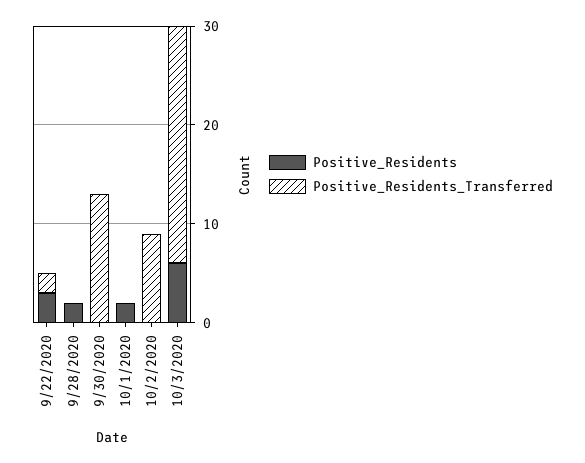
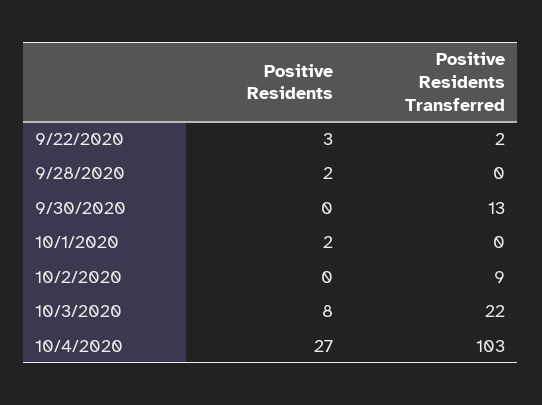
Positive_Residents, 10/3/2020: 6 -> 8
Positive_Residents_Transferred, 10/3/2020: 24 -> 22
Positive_Residents, 10/4/2020: none -> 27
Positive_Residents_Transferred, 10/4/2020: none -> 103

